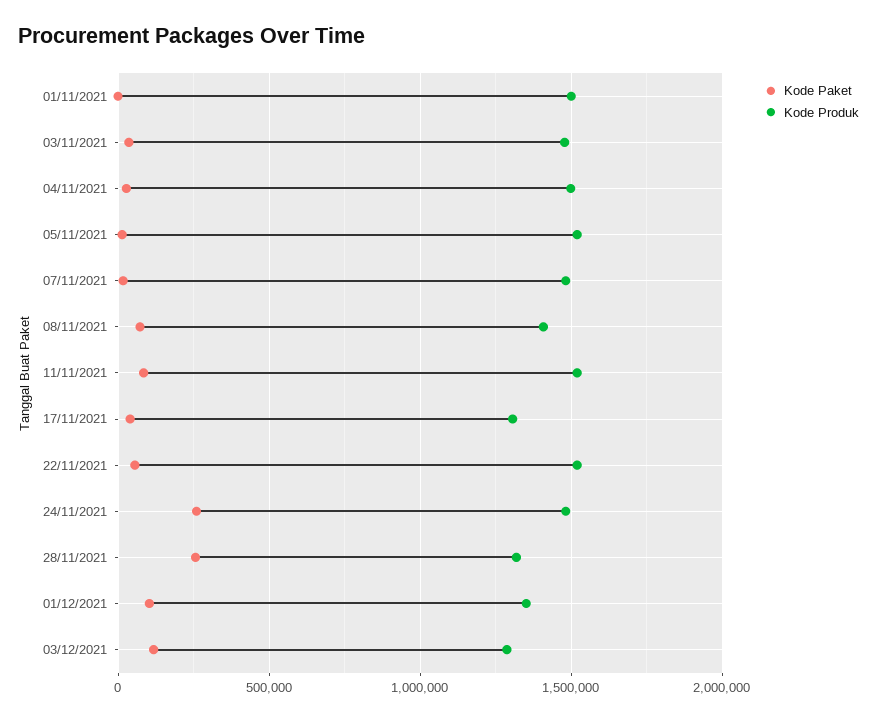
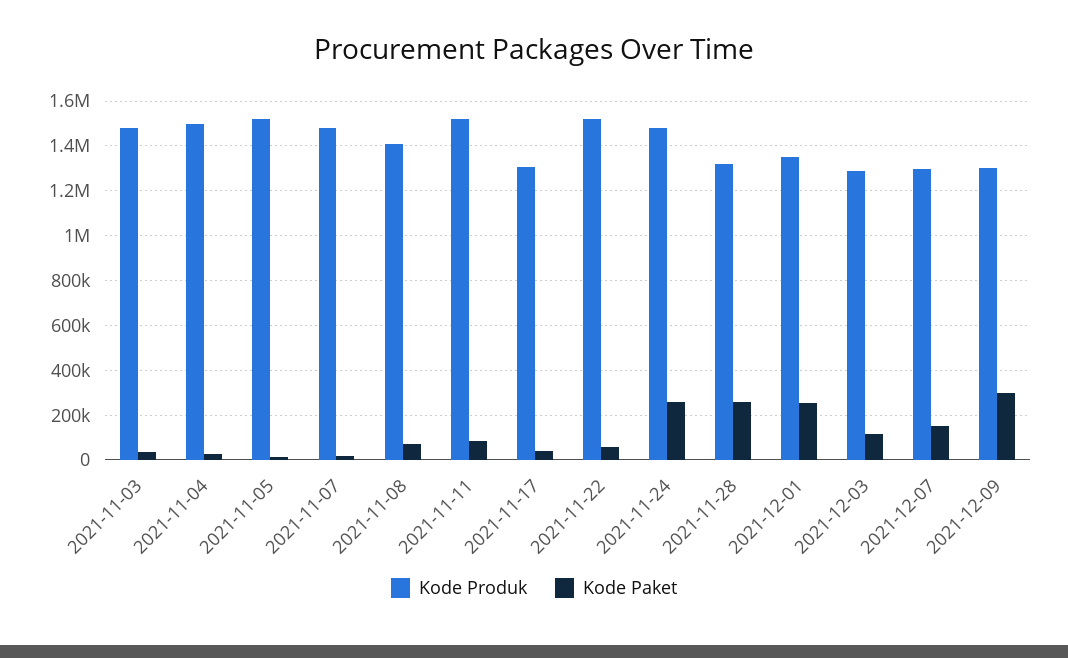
Kode Paket, 01/11/2021: 0 -> none
Kode Produk, 01/11/2021: 1500000 -> none
Kode Paket, 01/12/2021: 100000 -> 250000
Kode Produk, 2021-12-07: none -> 1300000
Kode Paket, 2021-12-07: none -> 150000
Kode Produk, 2021-12-09: none -> 1300000
Kode Paket, 2021-12-09: none -> 300000

